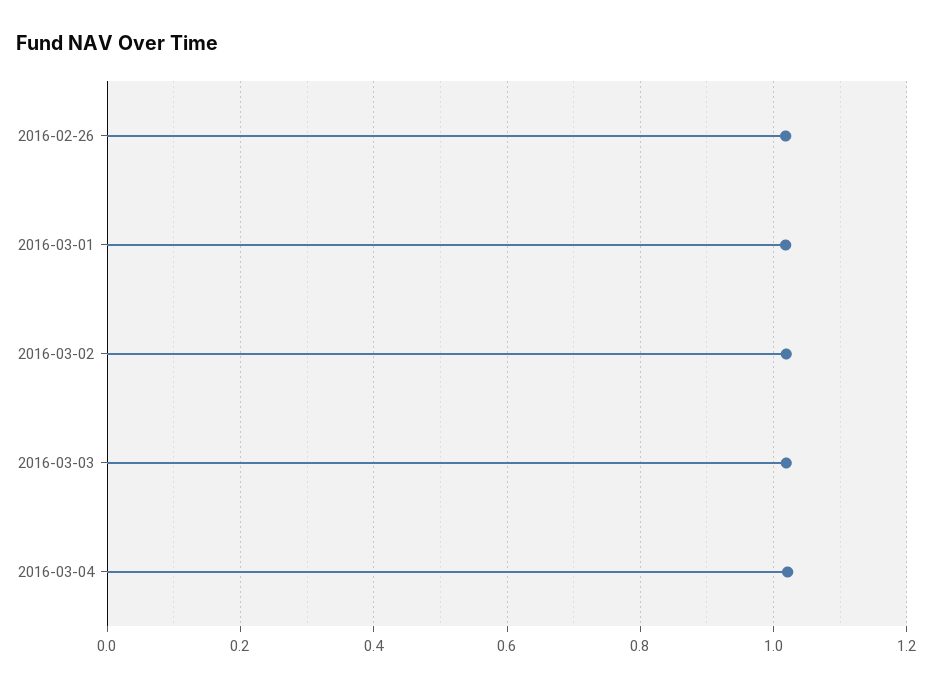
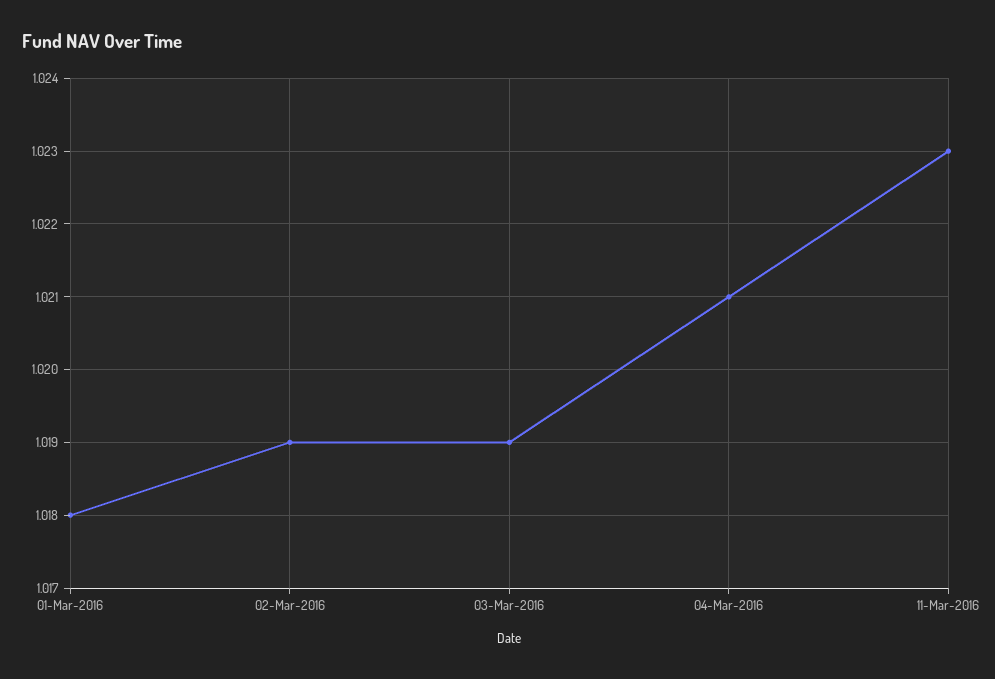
2016-02-26: 1.02 -> none
11-Mar-2016: none -> 1.023

